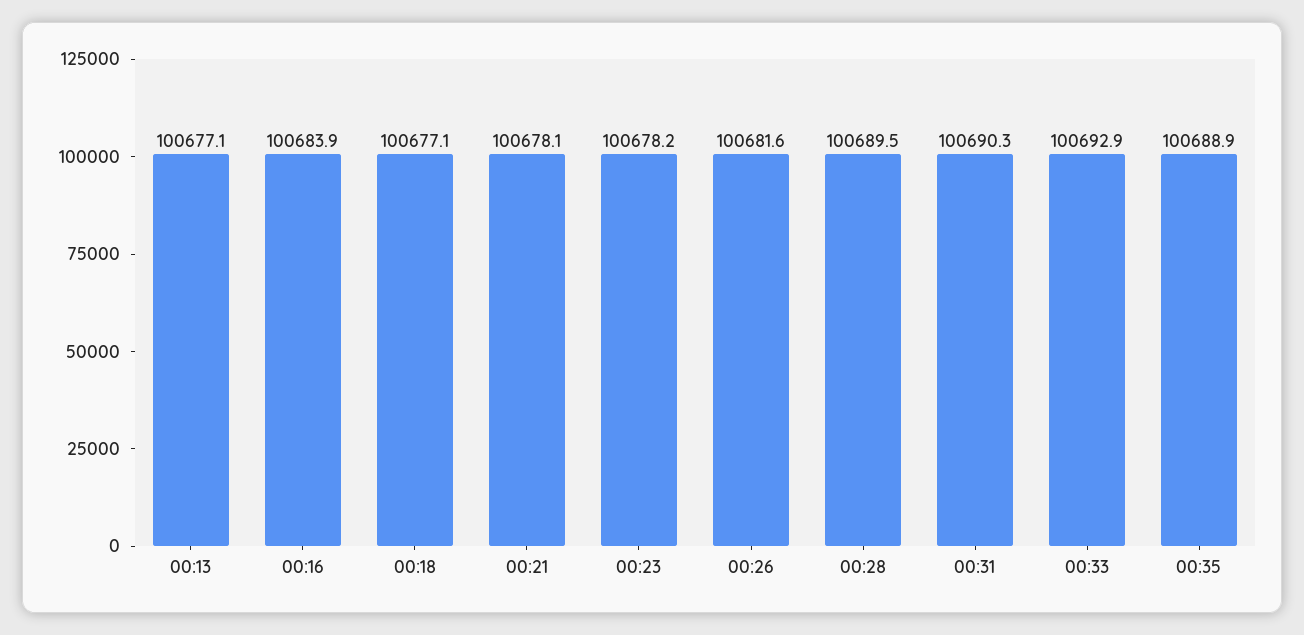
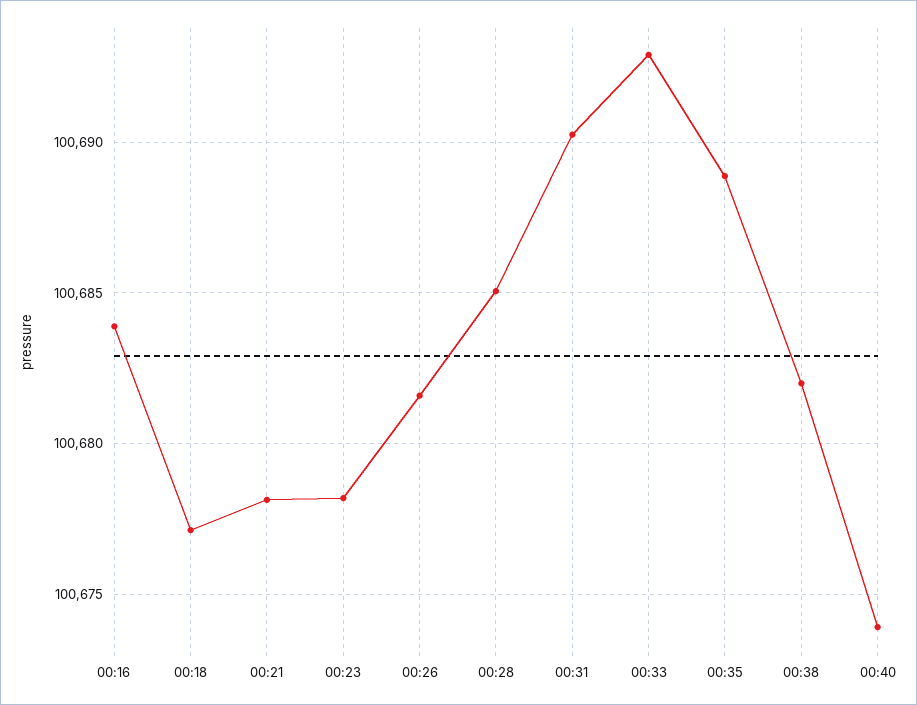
00:13: 100677.1 -> none
00:28: 100689.5 -> 100685
00:38: none -> 100682
00:40: none -> 100674

